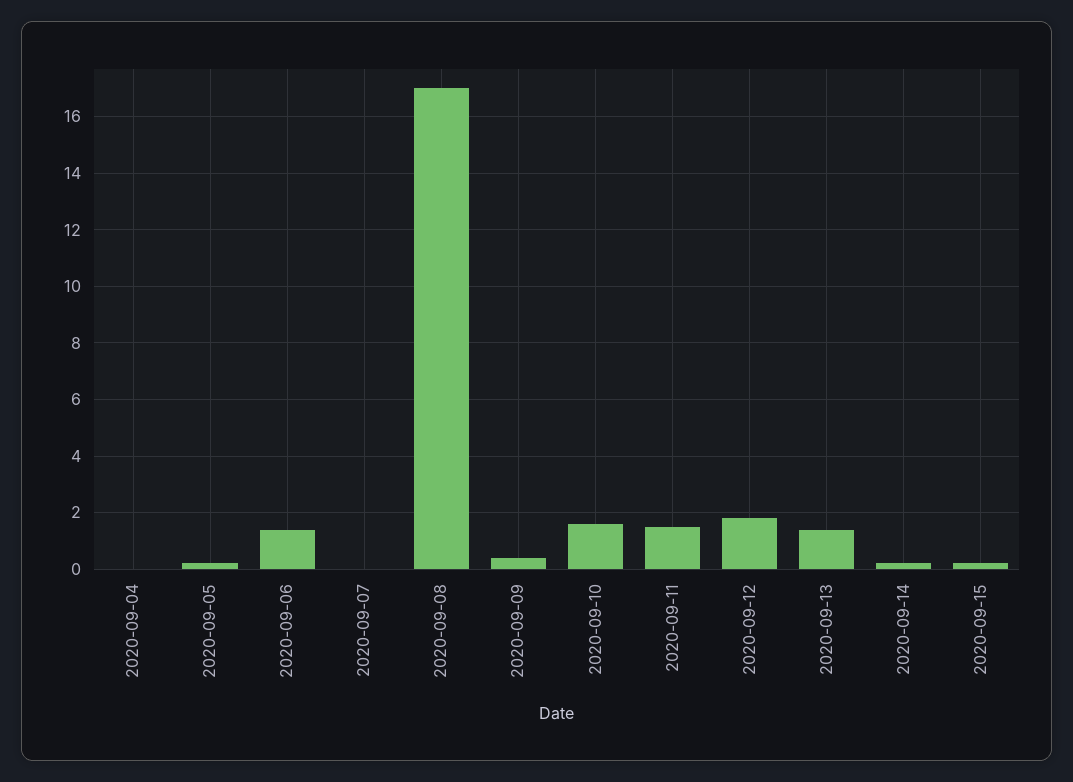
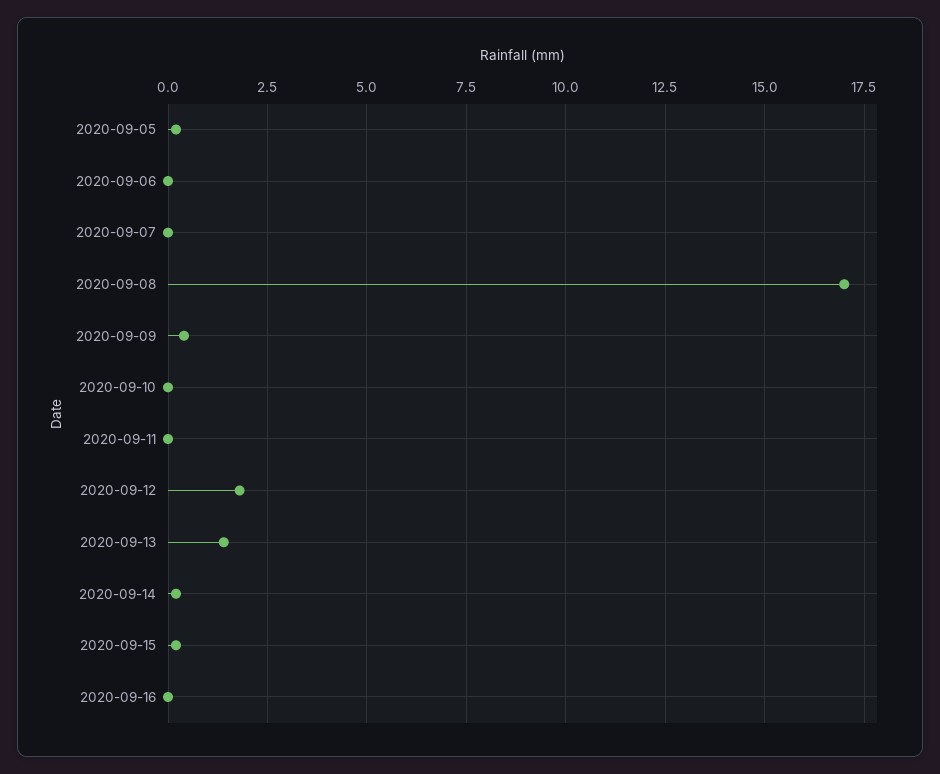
2020-09-04: 0 -> none
2020-09-06: 1.5 -> 0
2020-09-10: 1.5 -> 0
2020-09-11: 1.5 -> 0
2020-09-16: none -> 0

